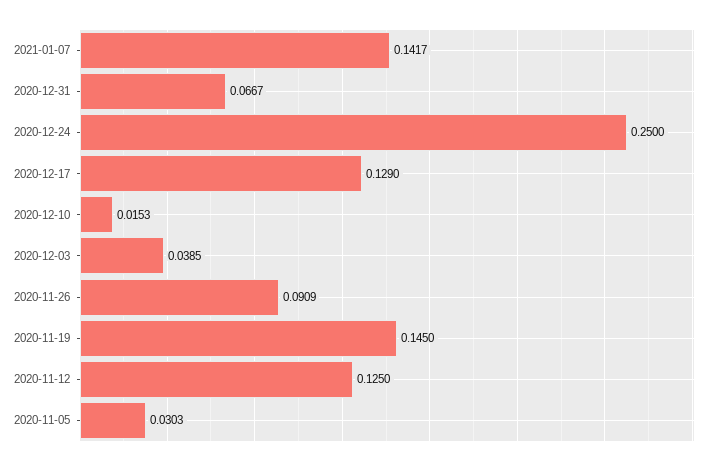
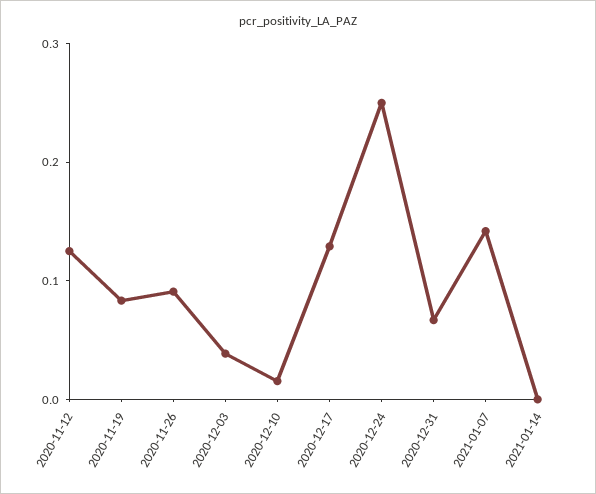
2020-11-19: 0.145 -> 0.08
2020-11-05: 0.0303 -> none
2021-01-14: none -> 0

